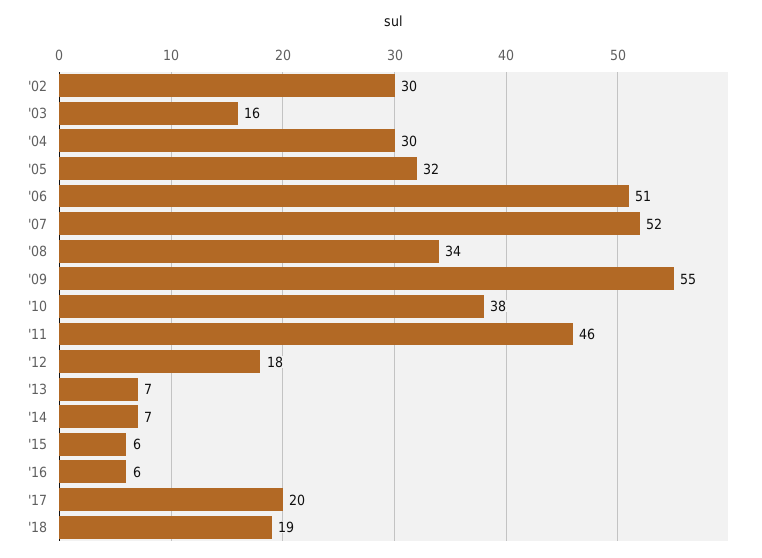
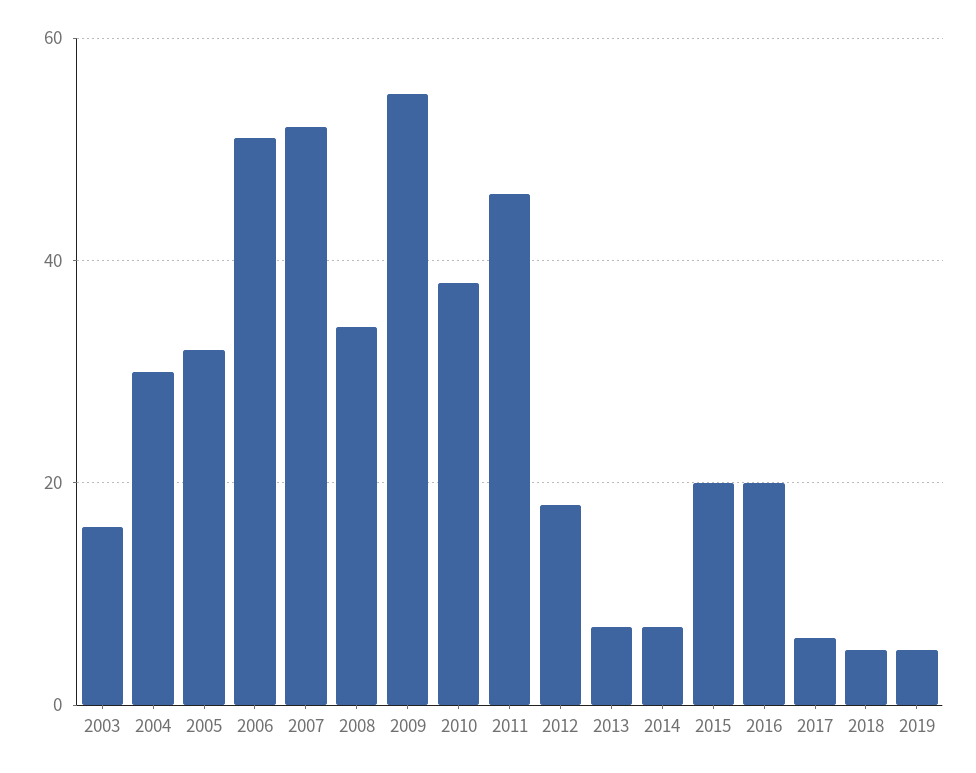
'02: 30 -> none
'15: 6 -> 20
'16: 6 -> 20
'17: 20 -> 5
'18: 19 -> 5
2019: none -> 5

